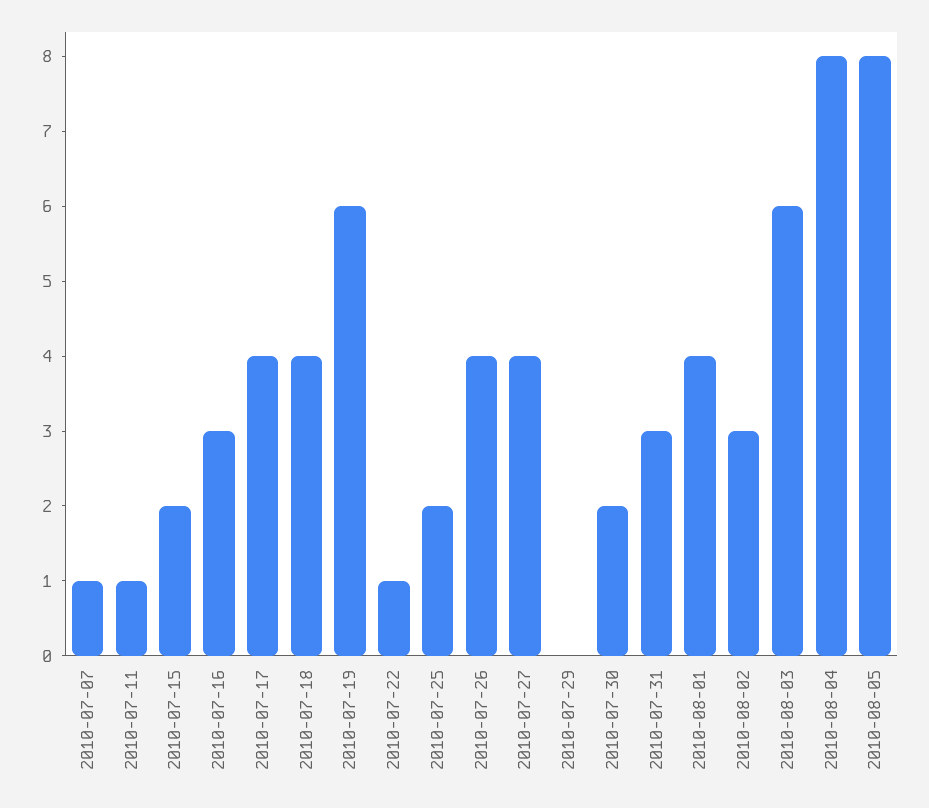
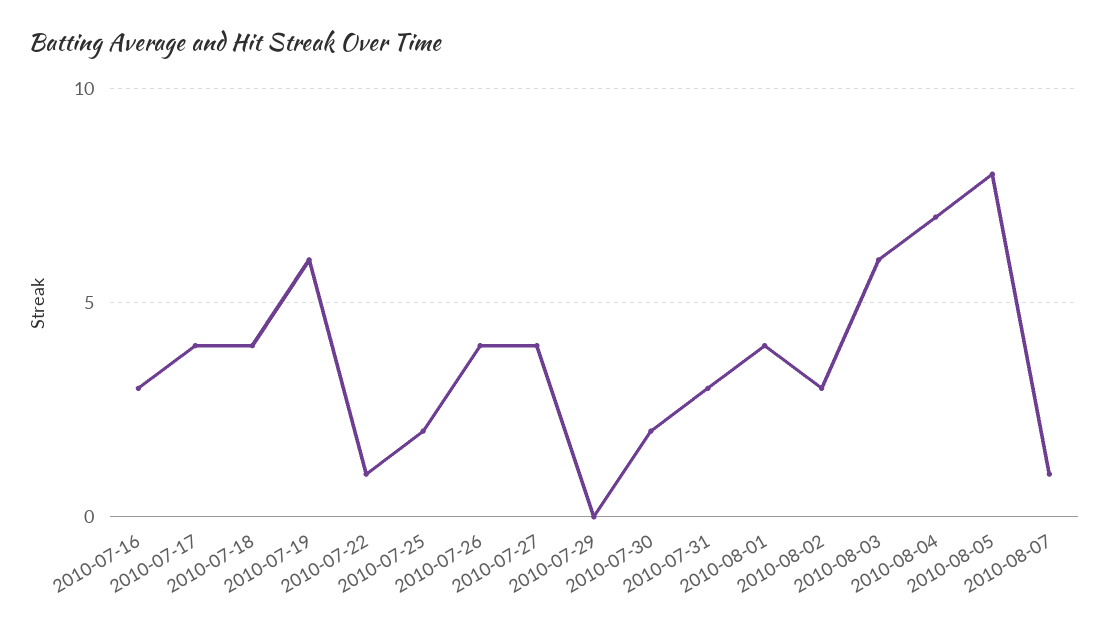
2010-07-07: 1 -> none
2010-07-11: 1 -> none
2010-07-15: 2 -> none
2010-08-04: 8 -> 7
2010-08-07: none -> 1

